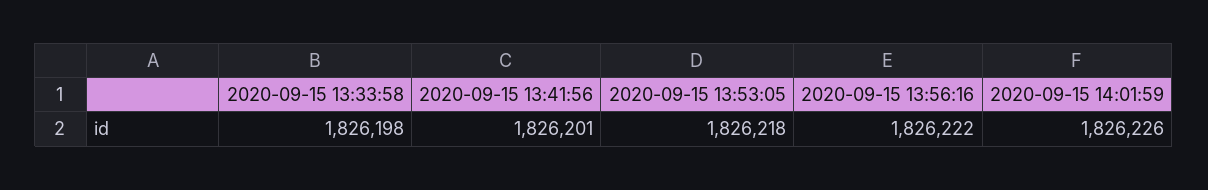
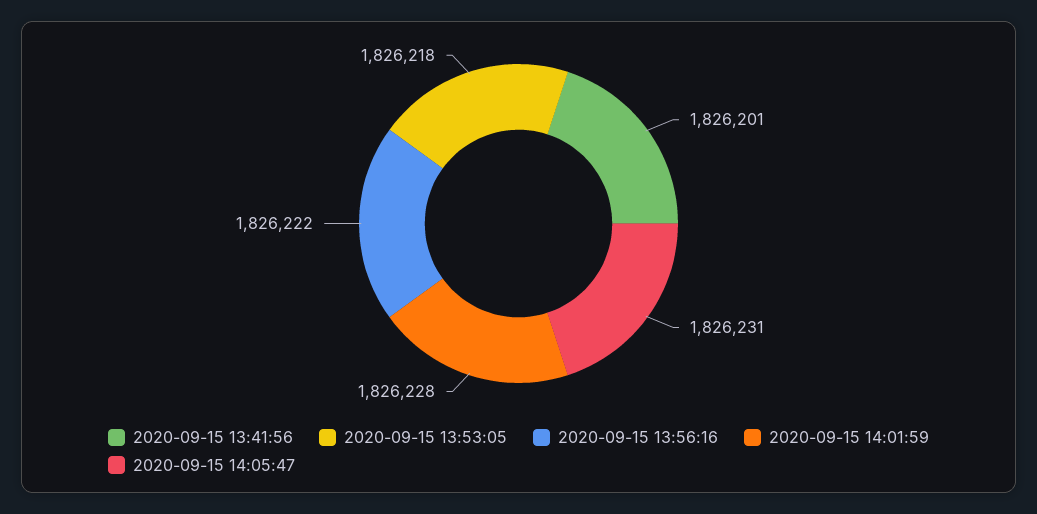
2020-09-15 13:33:58: 1826198 -> none
2020-09-15 14:01:59: 1826226 -> 1826228
2020-09-15 14:05:47: none -> 1826231

